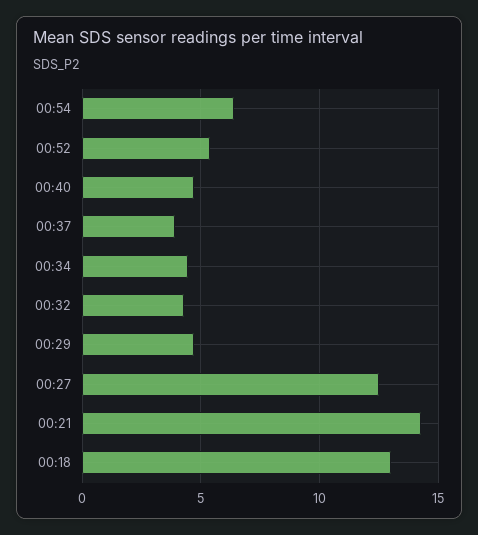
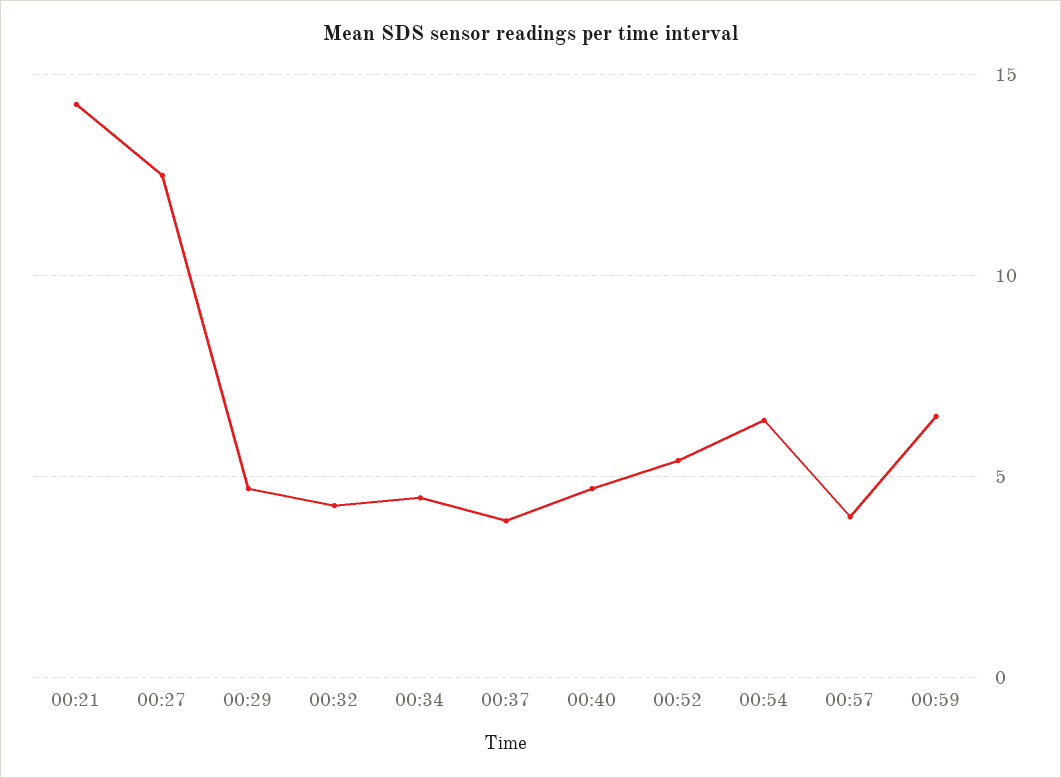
00:18: 13 -> none
00:57: none -> 4
00:59: none -> 6.5

